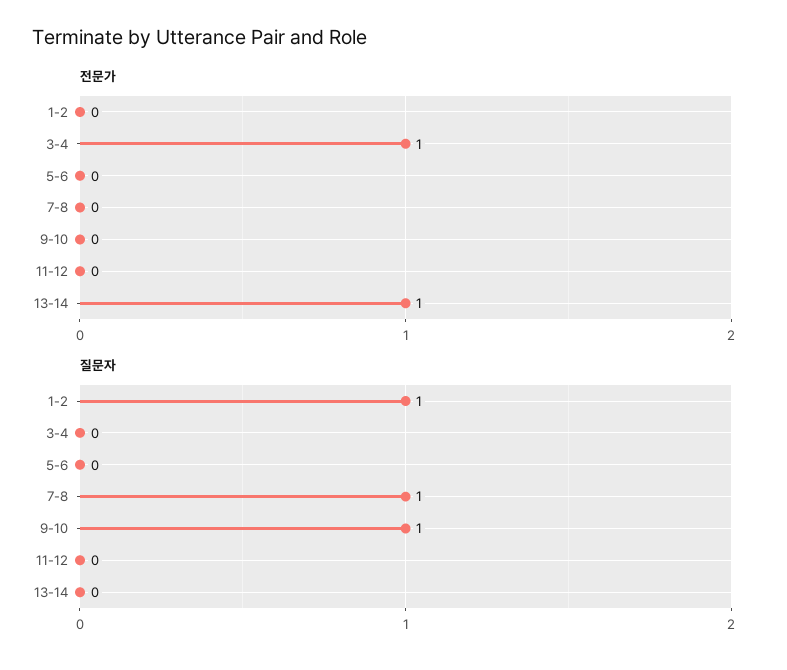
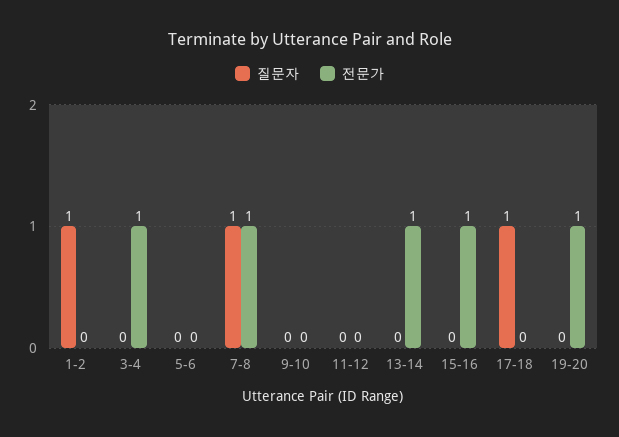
전문가, 7-8: 0 -> 1
질문자, 9-10: 1 -> 0
질문자, 15-16: none -> 0
전문가, 15-16: none -> 1
질문자, 17-18: none -> 1
전문가, 17-18: none -> 0
질문자, 19-20: none -> 0
전문가, 19-20: none -> 1

